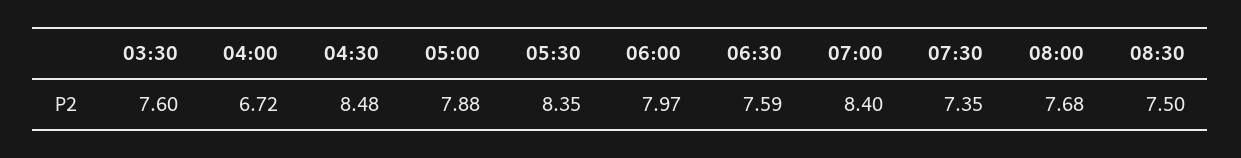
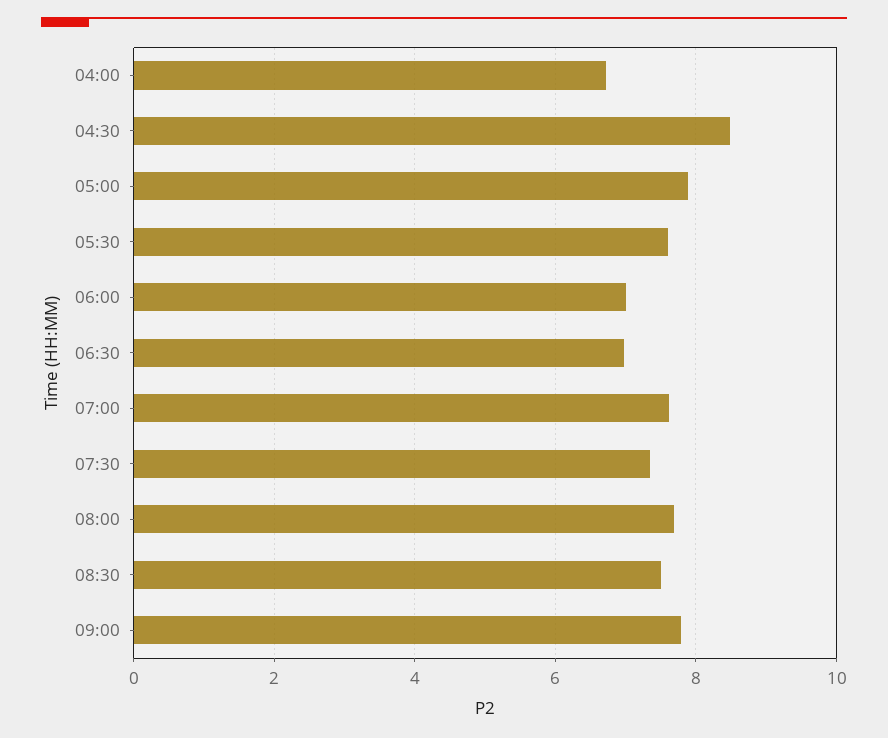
03:30: 7.6 -> none
05:30: 8.35 -> 7.6
06:00: 7.97 -> 7
06:30: 7.59 -> 7
07:00: 8.4 -> 7.6
09:00: none -> 7.8

